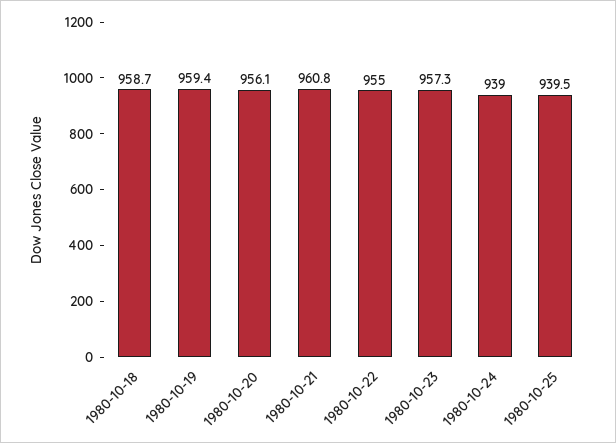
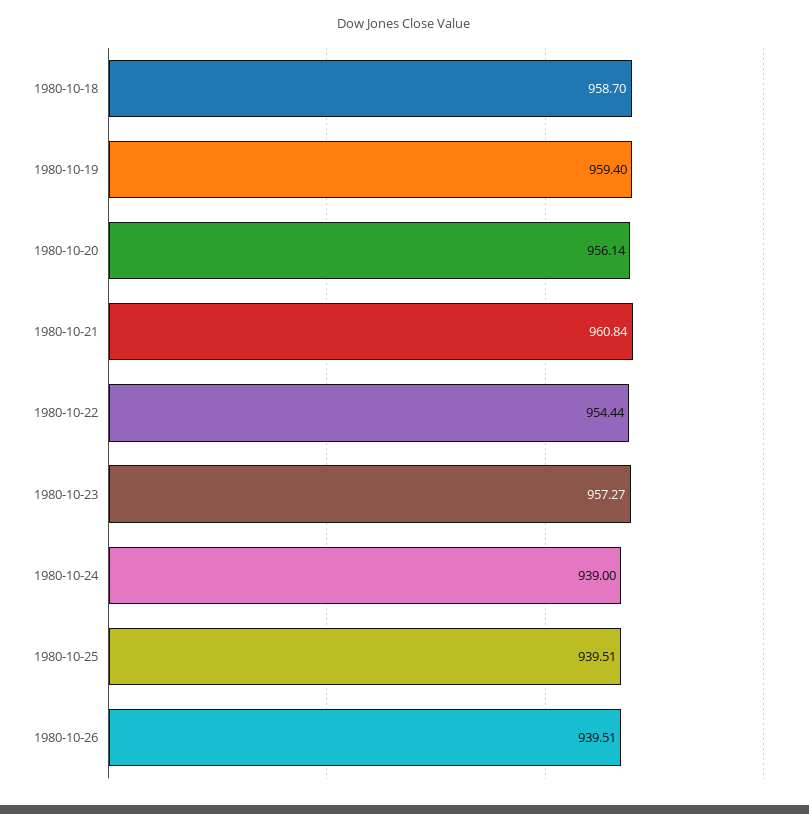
1980-10-22: 955 -> 954.44
1980-10-26: none -> 939.51

